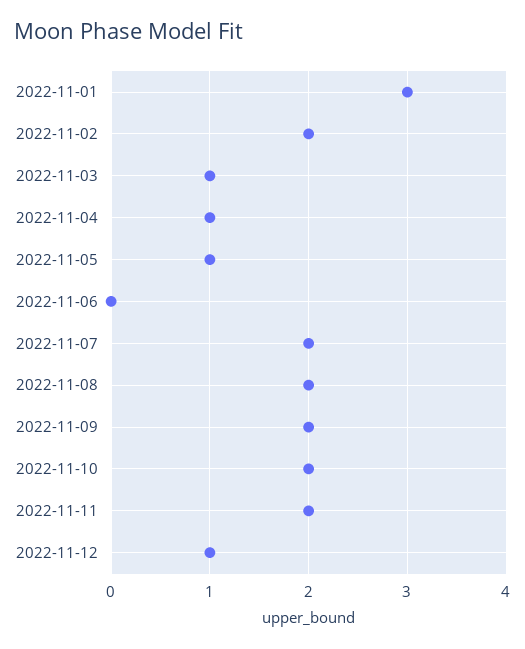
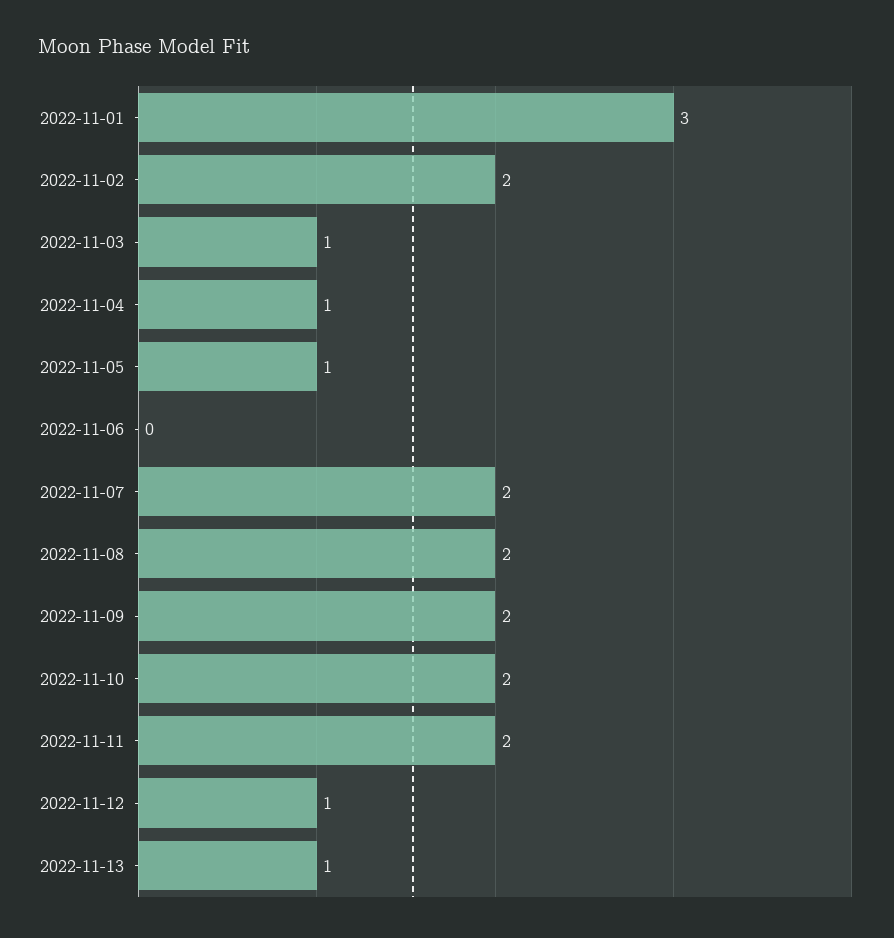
2022-11-13: none -> 1

